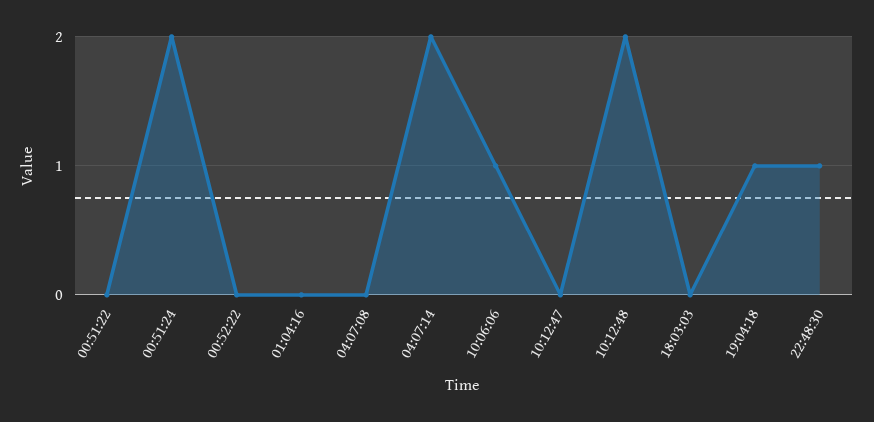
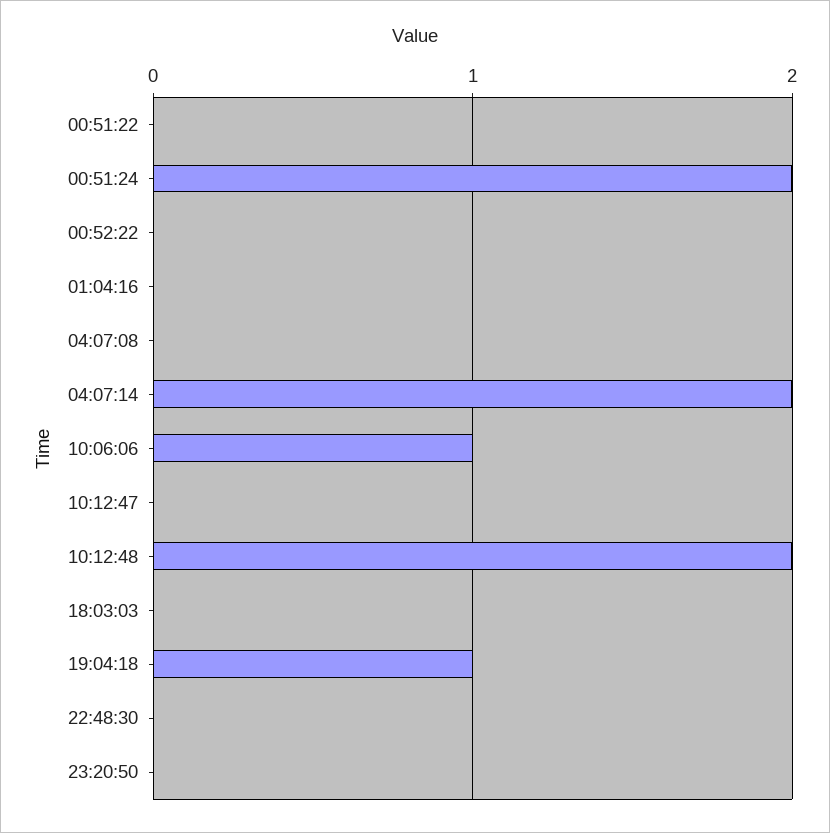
22:48:30: 1 -> 0
23:20:50: none -> 0

